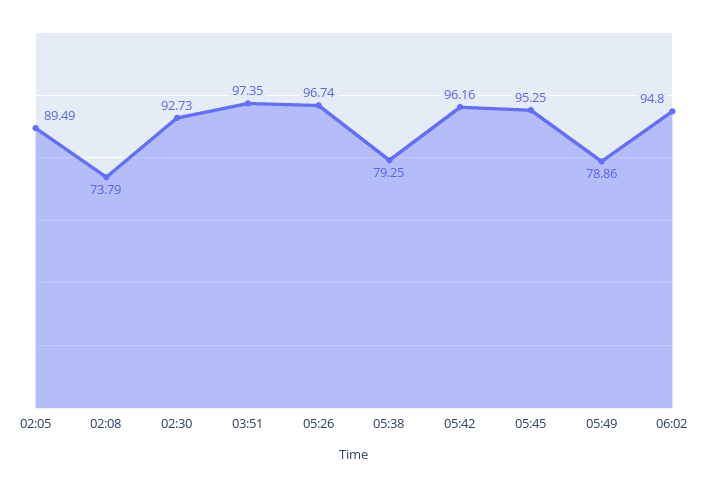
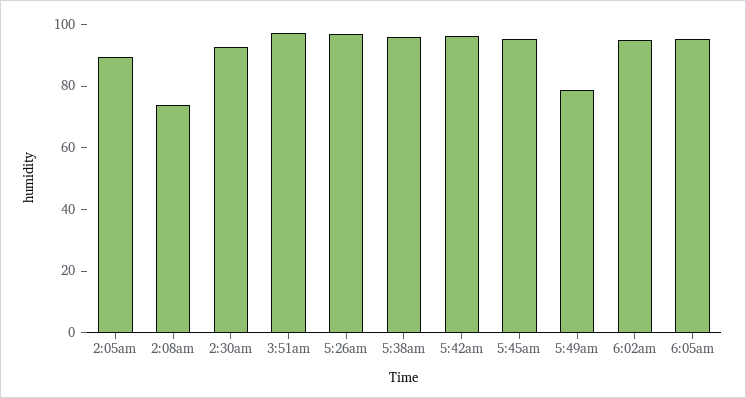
05:38: 79.25 -> 95
6:05am: none -> 95

